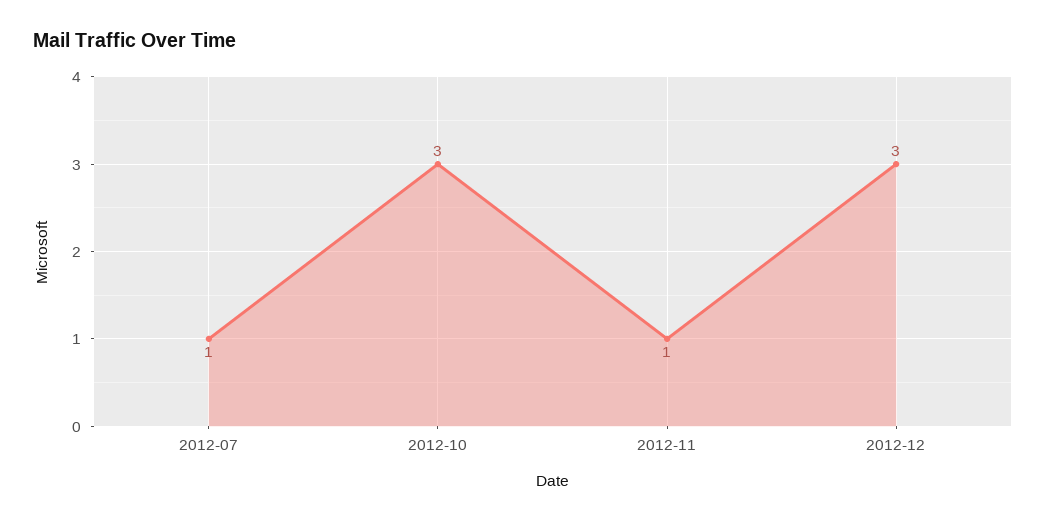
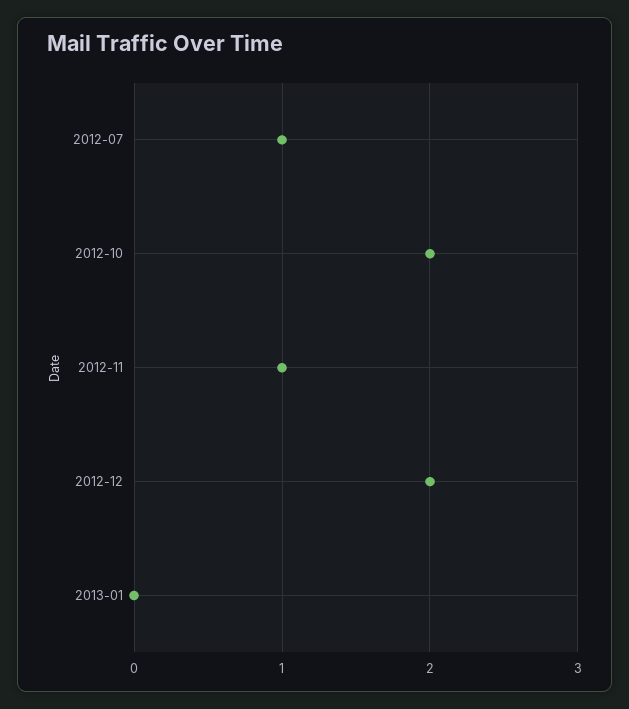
2012-10: 3 -> 2
2012-12: 3 -> 2
2013-01: none -> 0

